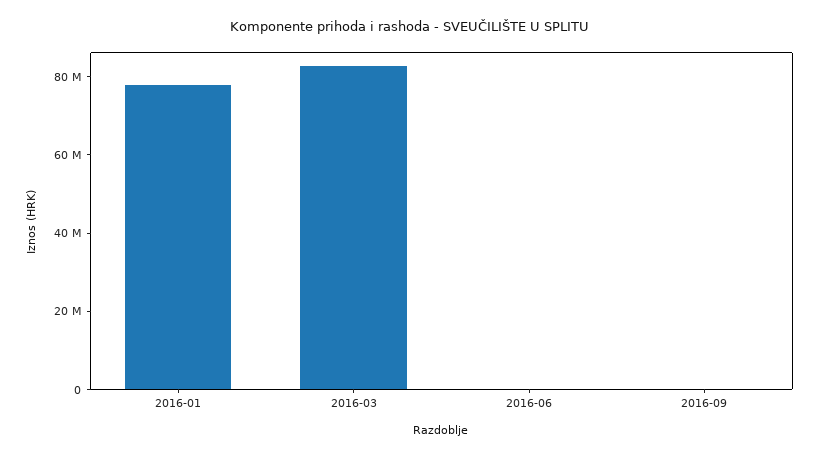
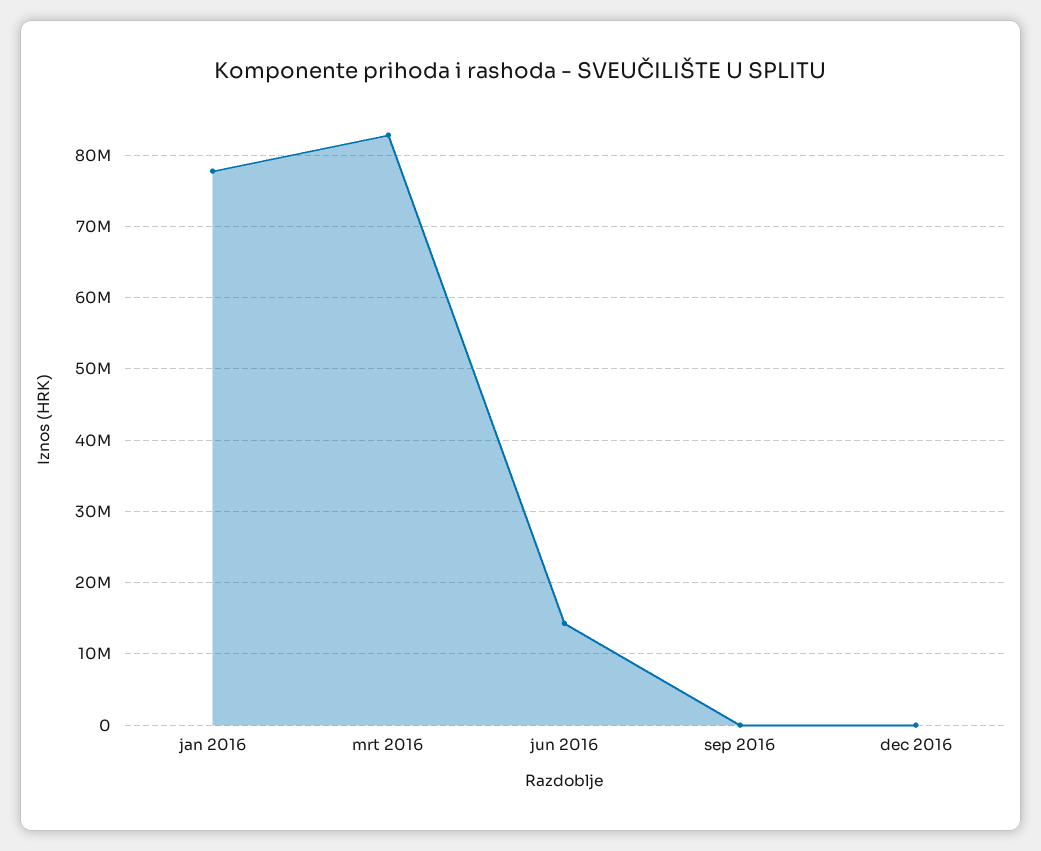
2016-06: 0 -> 14000000
dec 2016: none -> 0

